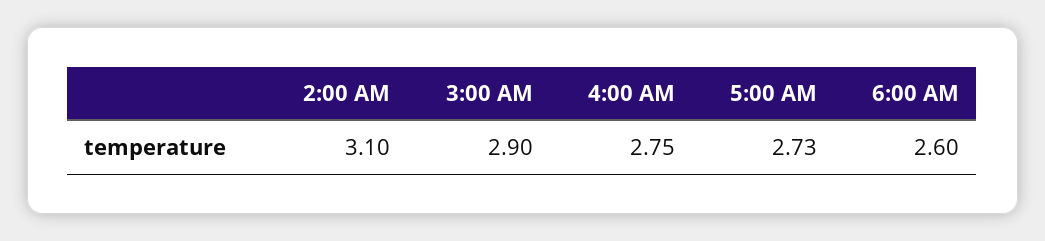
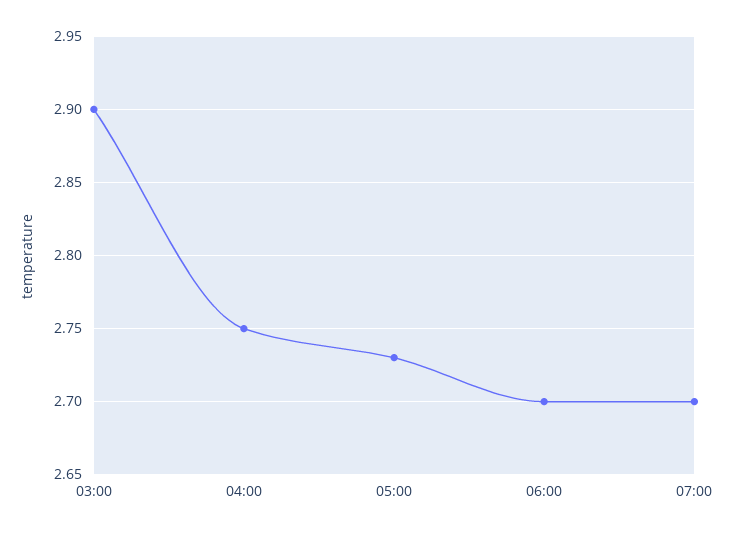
2:00 AM: 3.1 -> none
6:00 AM: 2.6 -> 2.7
07:00: none -> 2.7

